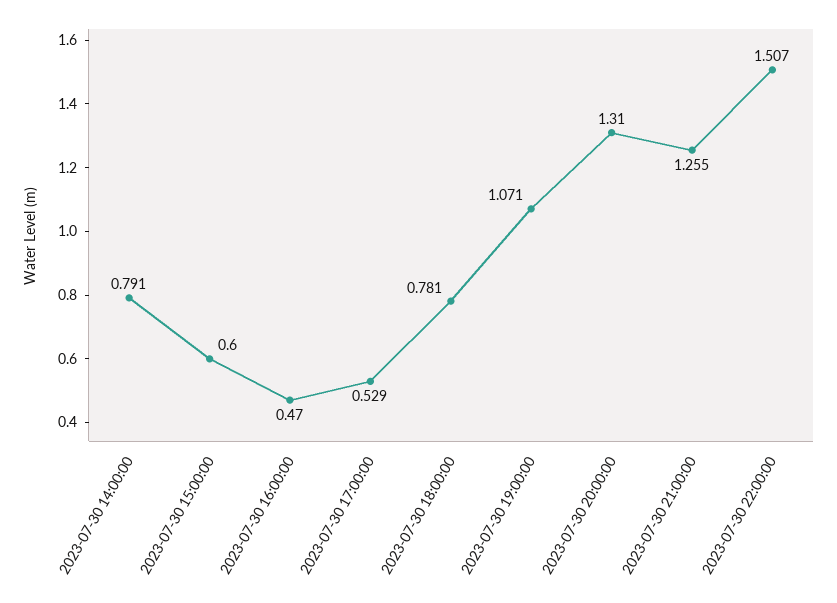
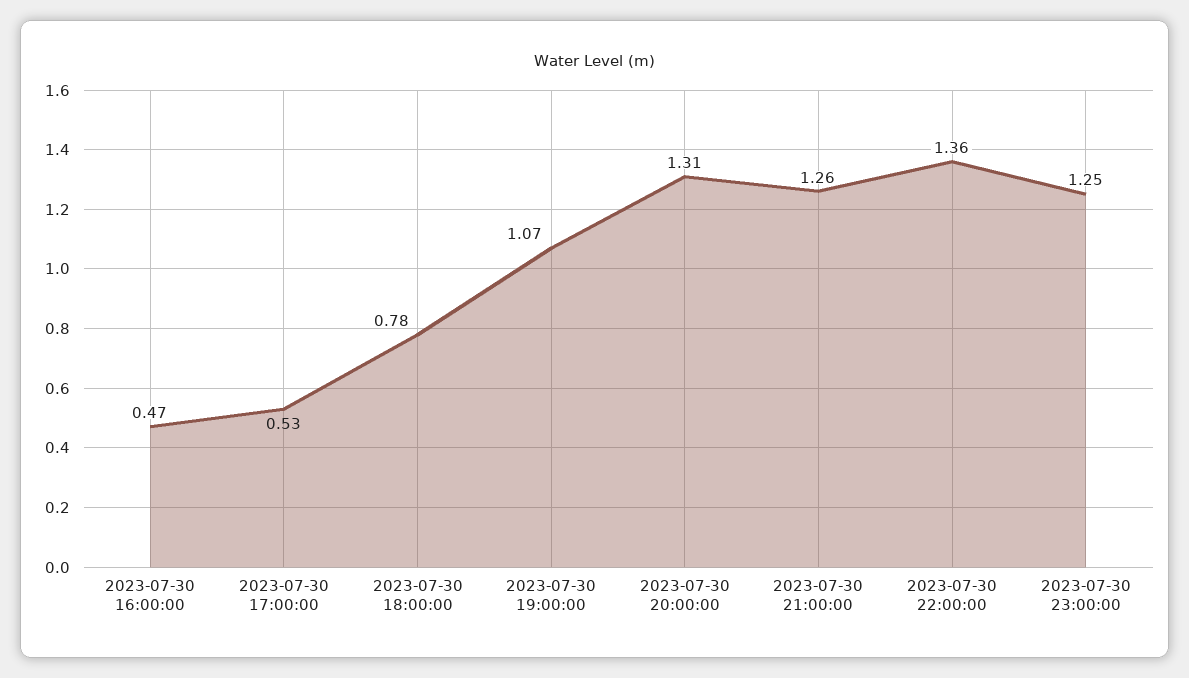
2023-07-30 14:00:00: 0.791 -> none
2023-07-30 15:00:00: 0.6 -> none
2023-07-30 22:00:00: 1.507 -> 1.36
2023-07-30 23:00:00: none -> 1.25

